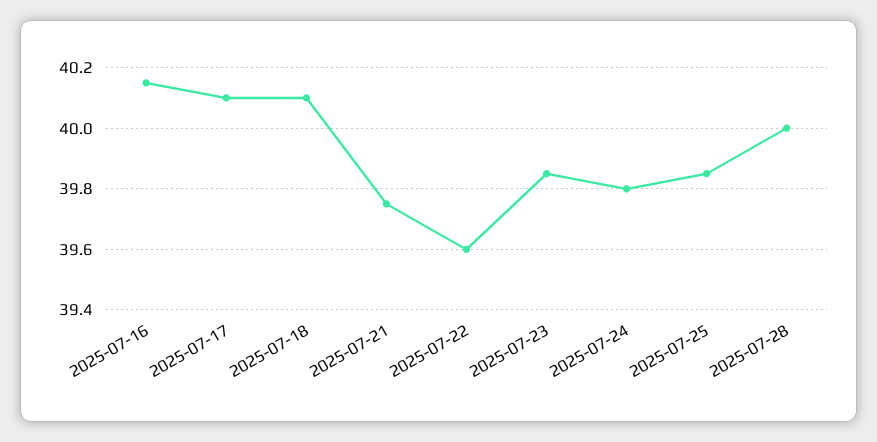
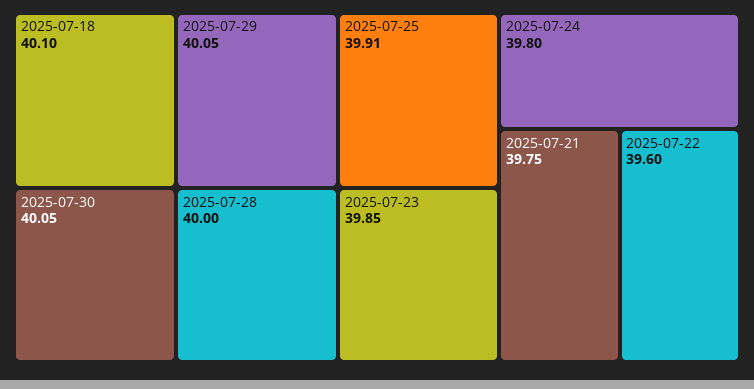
2025-07-16: 40.15 -> none
2025-07-17: 40.1 -> none
2025-07-25: 39.85 -> 39.91
2025-07-29: none -> 40.05
2025-07-30: none -> 40.05

